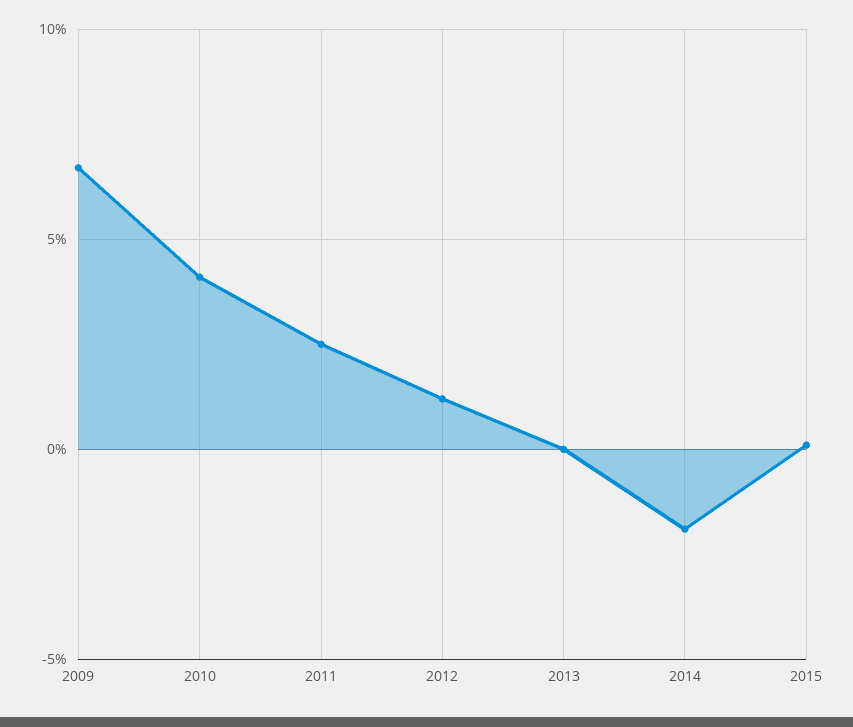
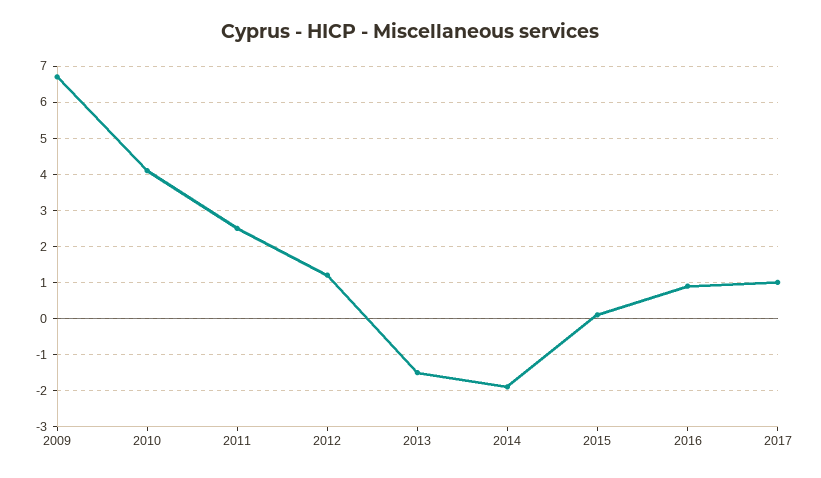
2013: 0 -> -1.5
2016: none -> 1
2017: none -> 1

